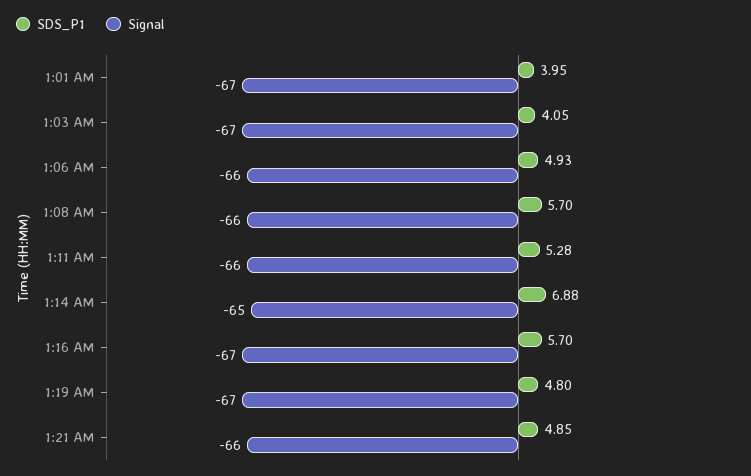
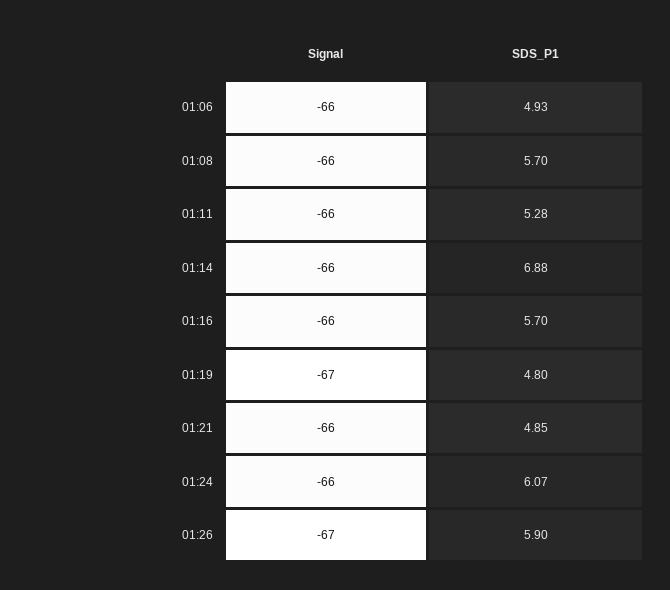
SDS_P1, 1:01 AM: 3.95 -> none
Signal, 1:01 AM: -67 -> none
SDS_P1, 1:03 AM: 4.05 -> none
Signal, 1:03 AM: -67 -> none
Signal, 1:14 AM: -65 -> -66
Signal, 1:16 AM: -67 -> -66
Signal, 01:24: none -> -66
SDS_P1, 01:24: none -> 6.07
Signal, 01:26: none -> -67
SDS_P1, 01:26: none -> 5.9

